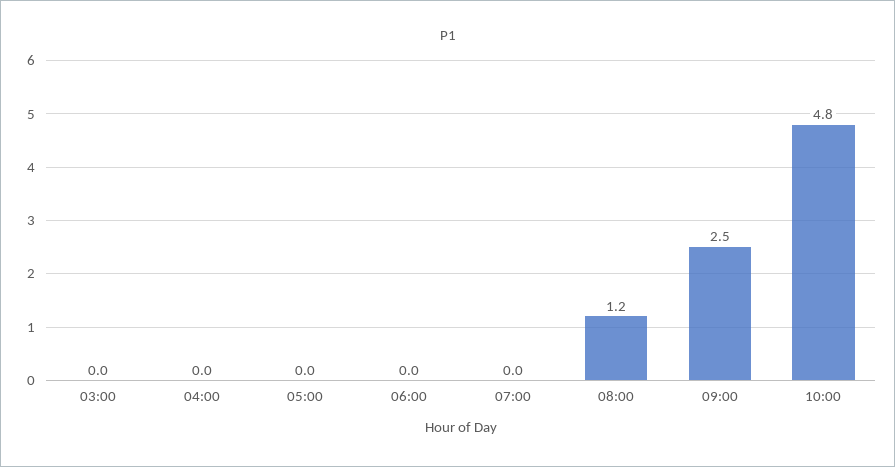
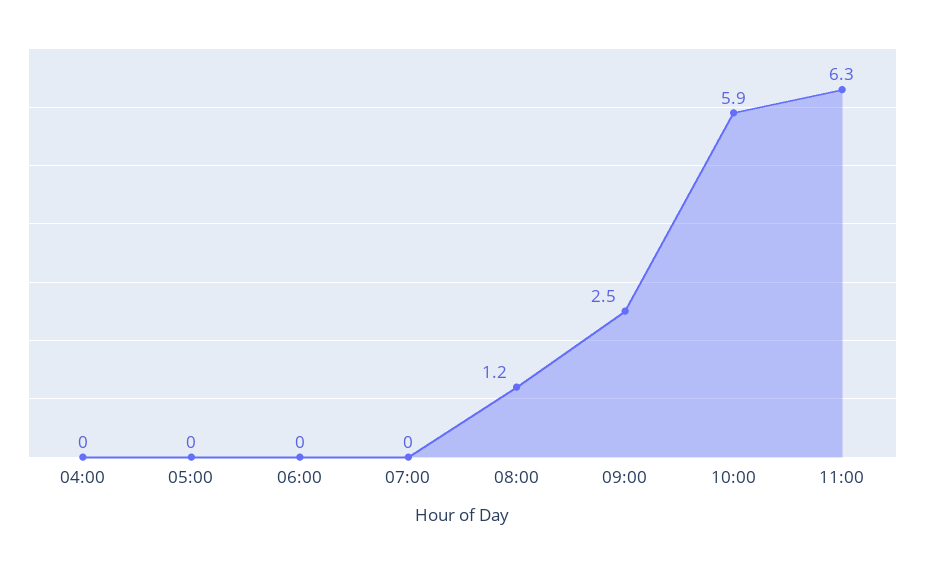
03:00: 0 -> none
10:00: 4.8 -> 5.9
11:00: none -> 6.3

